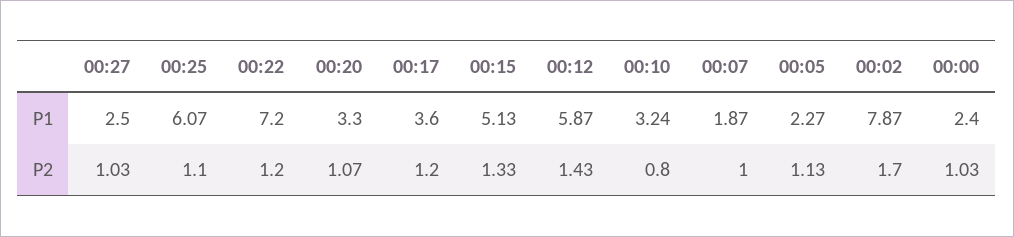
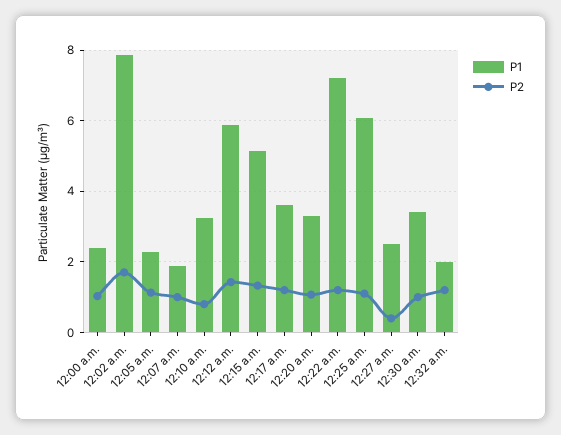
P2, 00:27: 1.03 -> 0.4
P1, 12:30 a.m.: none -> 3.4
P2, 12:30 a.m.: none -> 1
P1, 12:32 a.m.: none -> 2
P2, 12:32 a.m.: none -> 1.2

